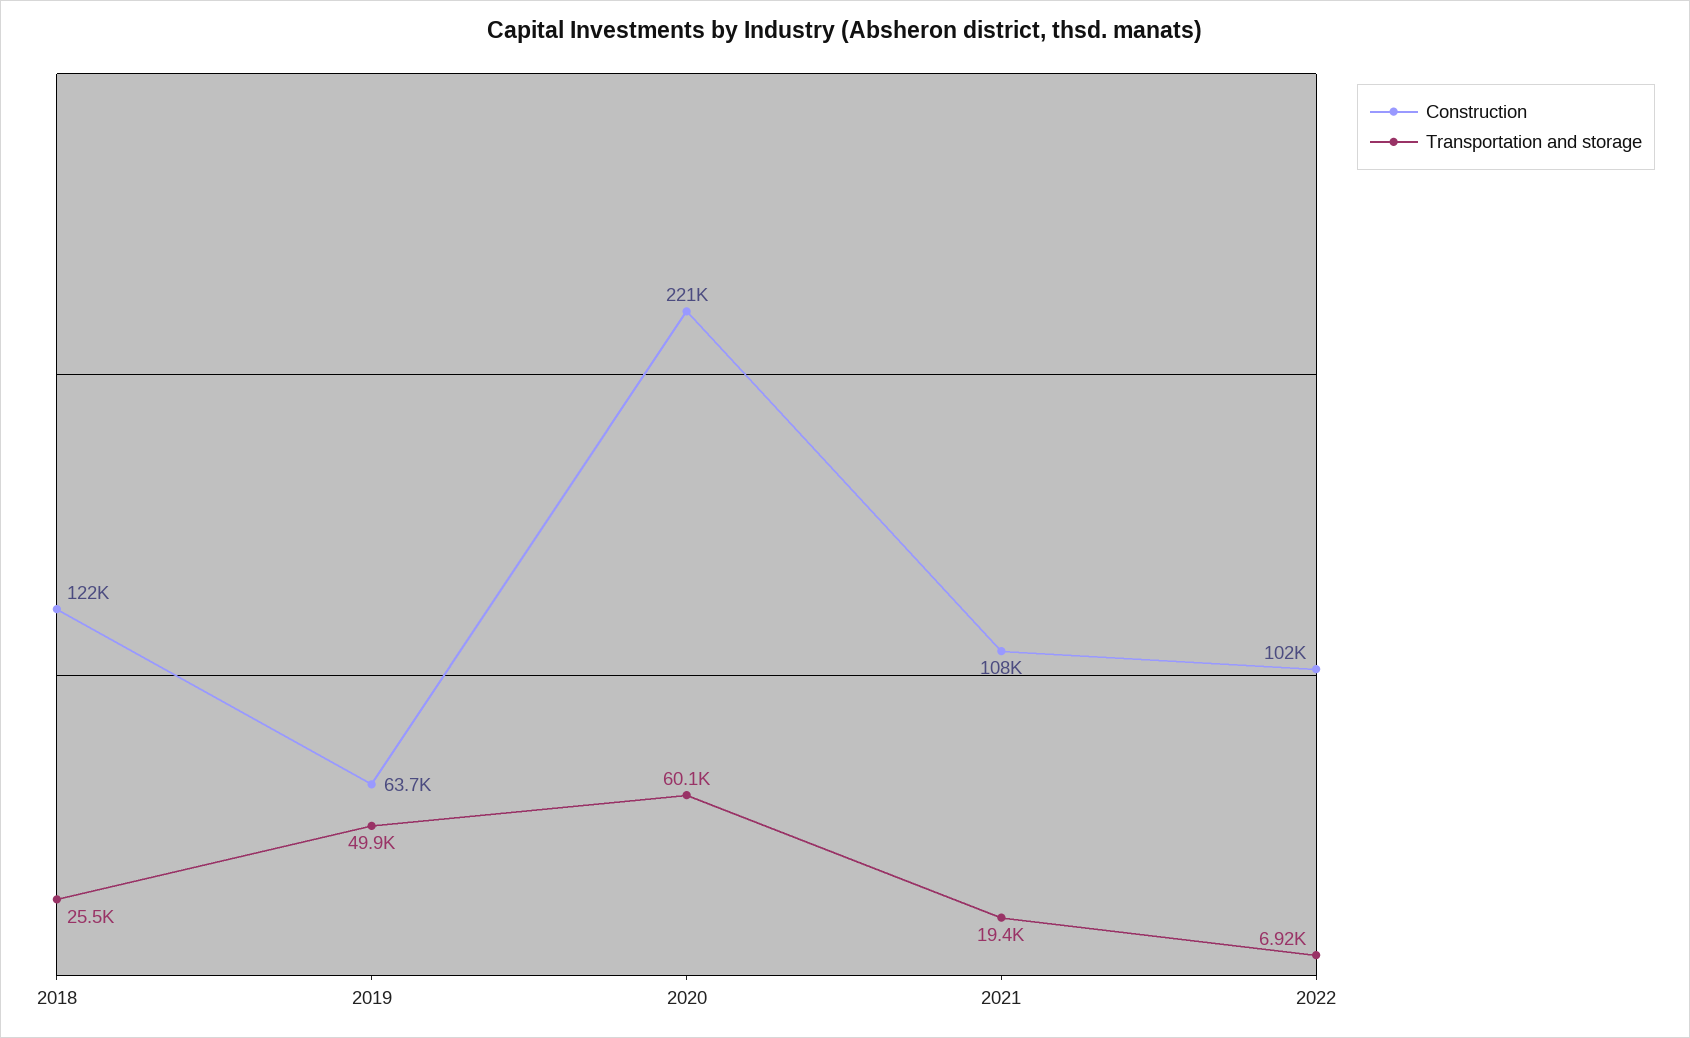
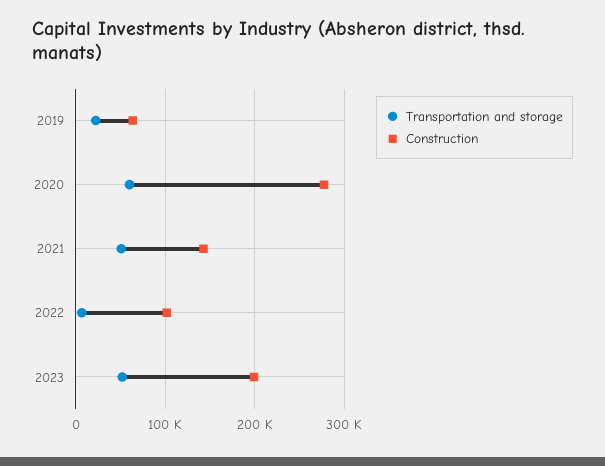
Construction, 2018: 122000 -> none
Transportation and storage, 2018: 25500 -> none
Transportation and storage, 2019: 49900 -> 20000
Construction, 2020: 221000 -> 280000
Construction, 2021: 108000 -> 140000
Transportation and storage, 2021: 19400 -> 50000
Transportation and storage, 2023: none -> 50000
Construction, 2023: none -> 200000

